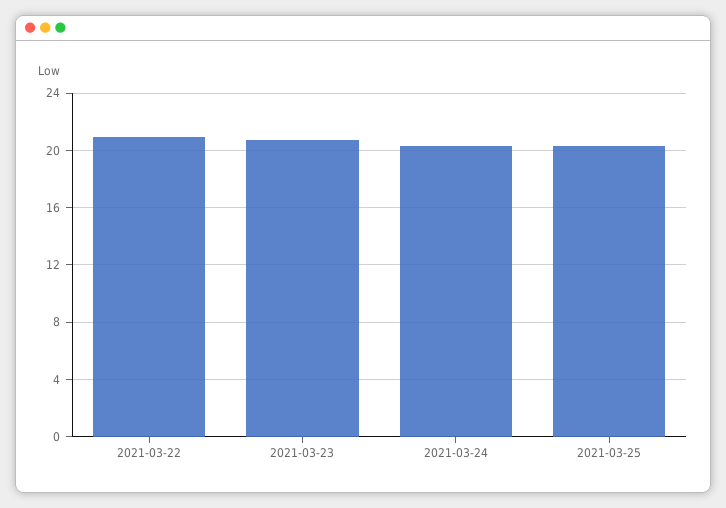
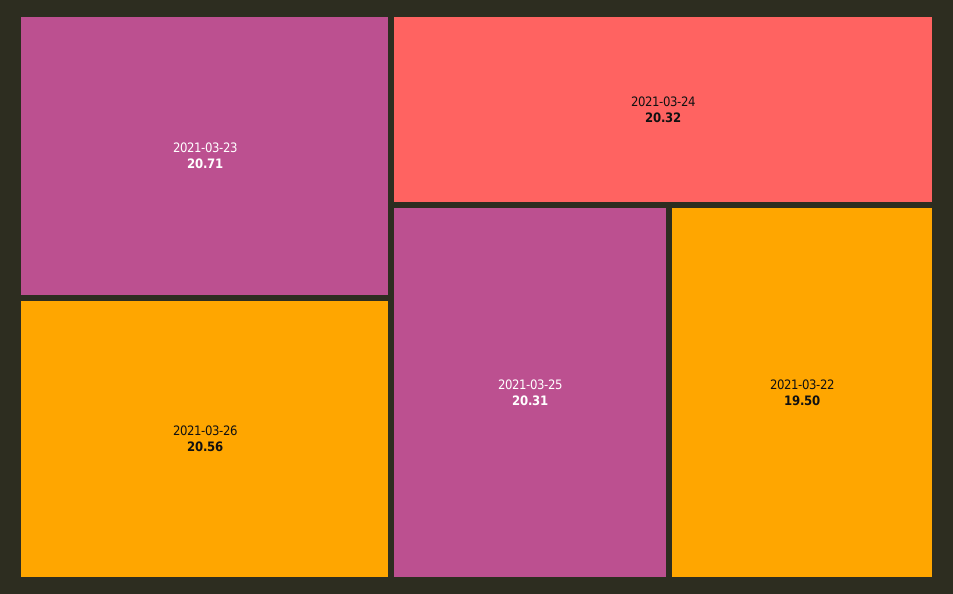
2021-03-22: 21 -> 19.5
2021-03-26: none -> 20.56

